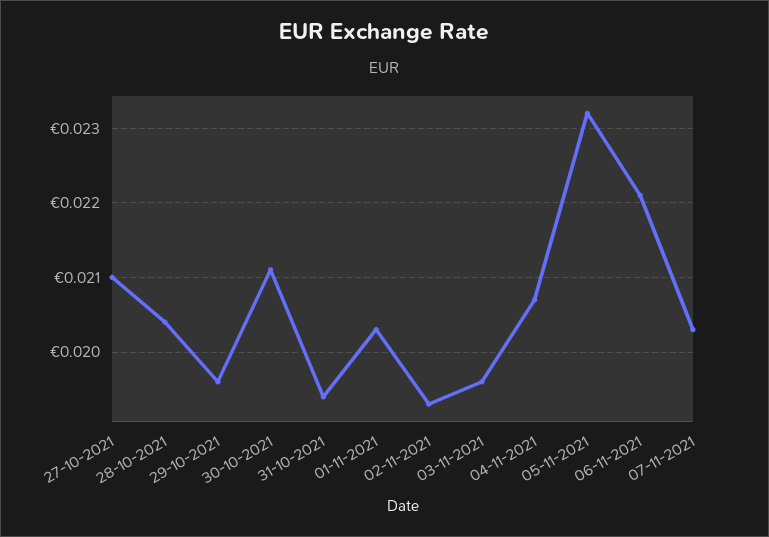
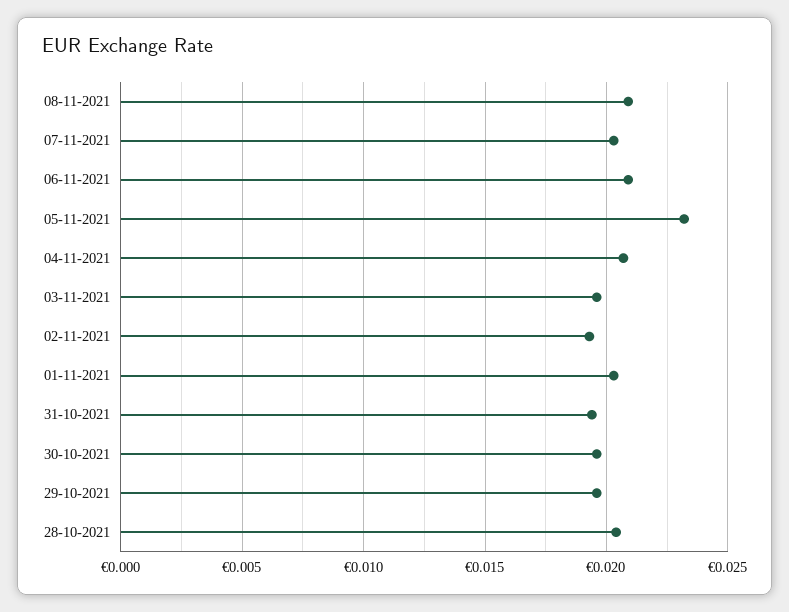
27-10-2021: 0.021 -> none
30-10-2021: 0.0211 -> 0.0195
06-11-2021: 0.0221 -> 0.021
08-11-2021: none -> 0.021

